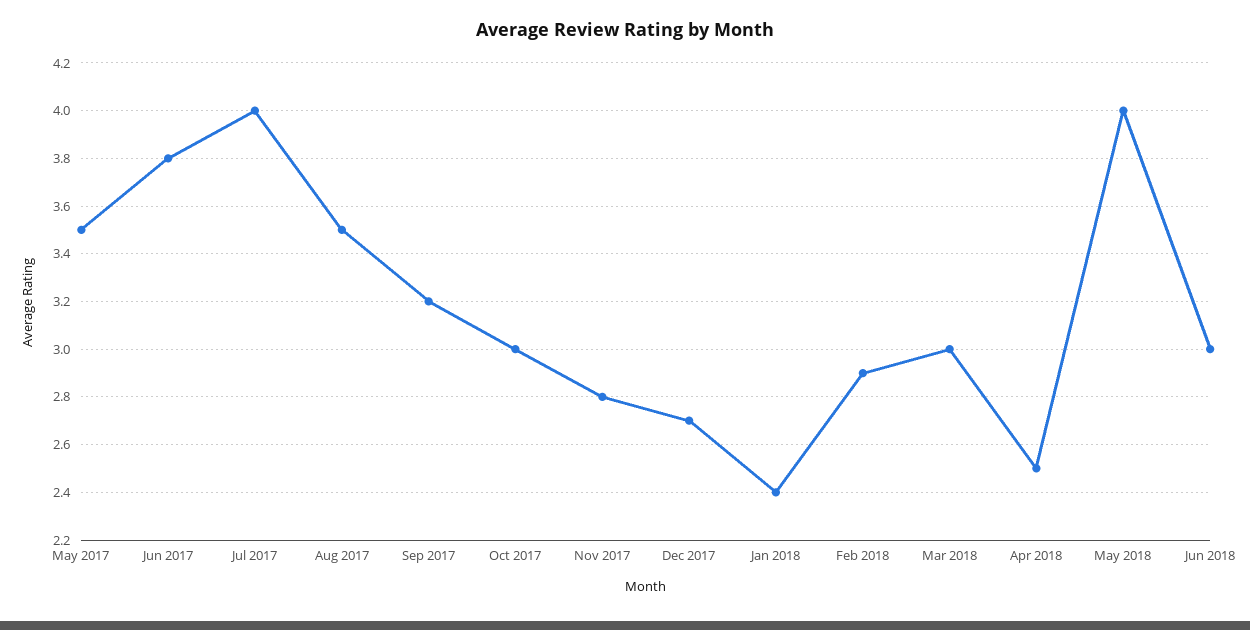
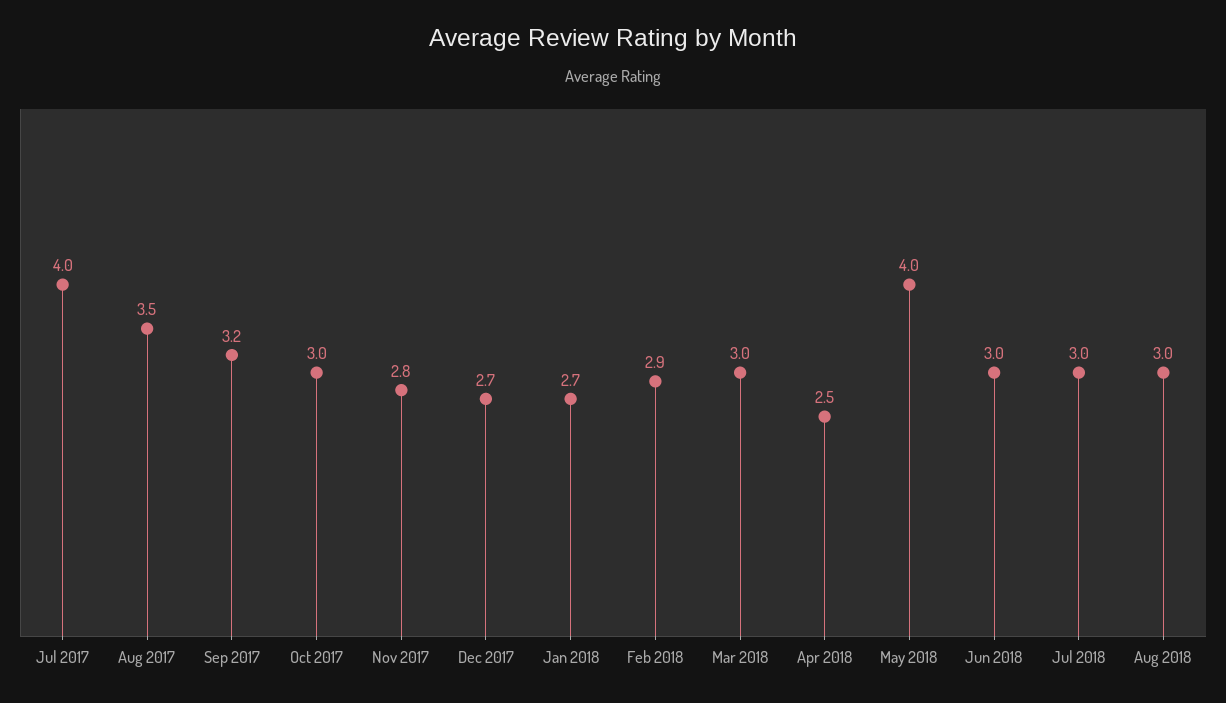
May 2017: 3.5 -> none
Jun 2017: 3.8 -> none
Jan 2018: 2.4 -> 2.7
Jul 2018: none -> 3
Aug 2018: none -> 3

